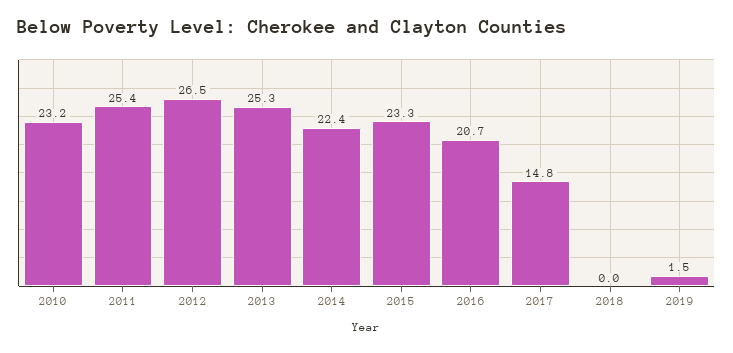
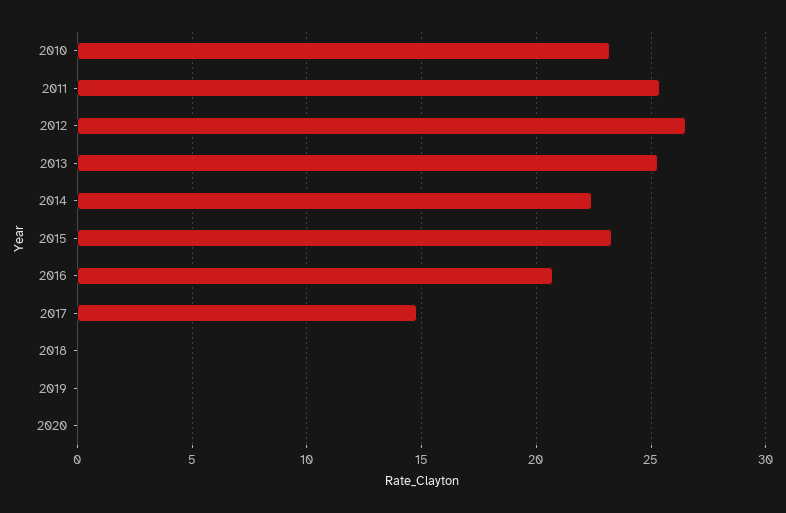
2019: 1.5 -> 0
2020: none -> 0

